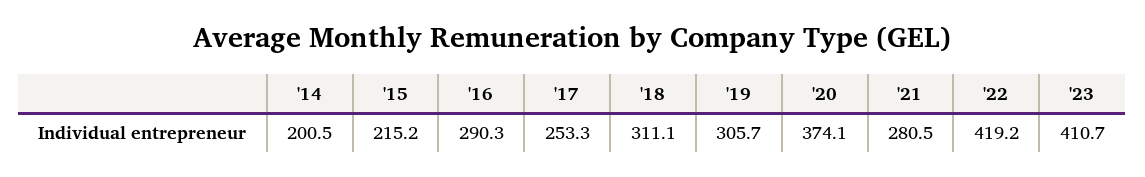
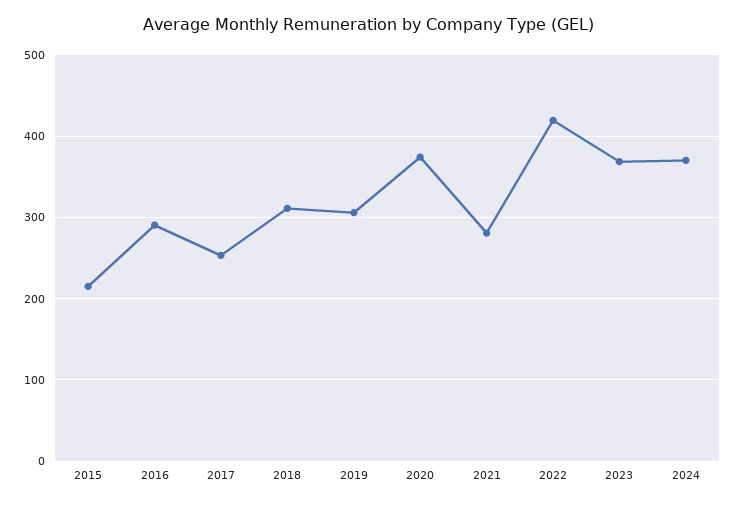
'14: 200.5 -> none
'23: 410.7 -> 370
2024: none -> 370

